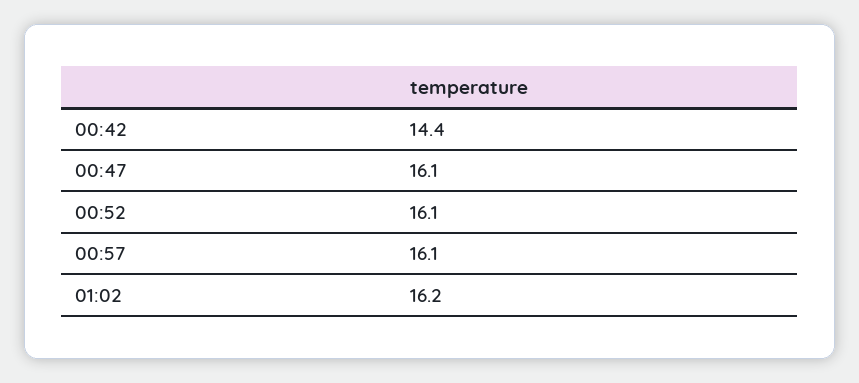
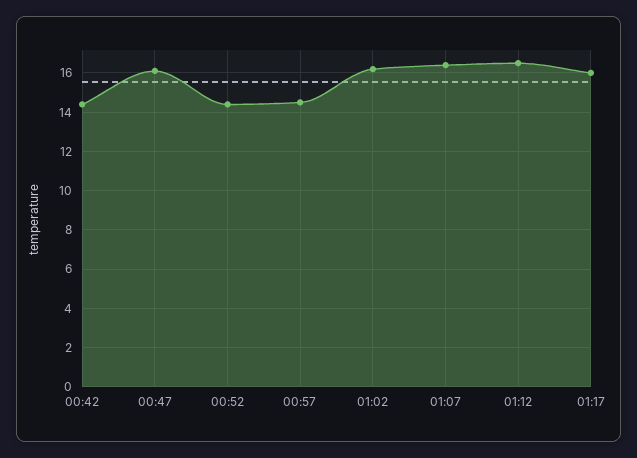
00:52: 16.1 -> 14.5
00:57: 16.1 -> 14.5
01:07: none -> 16.5
01:12: none -> 16.5
01:17: none -> 16

